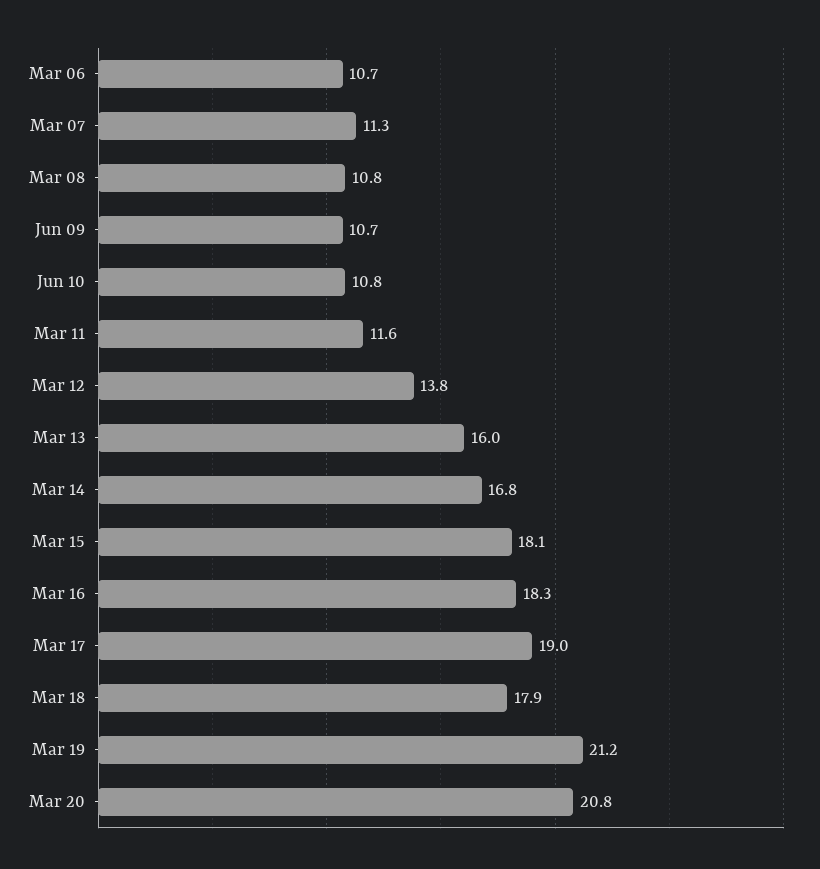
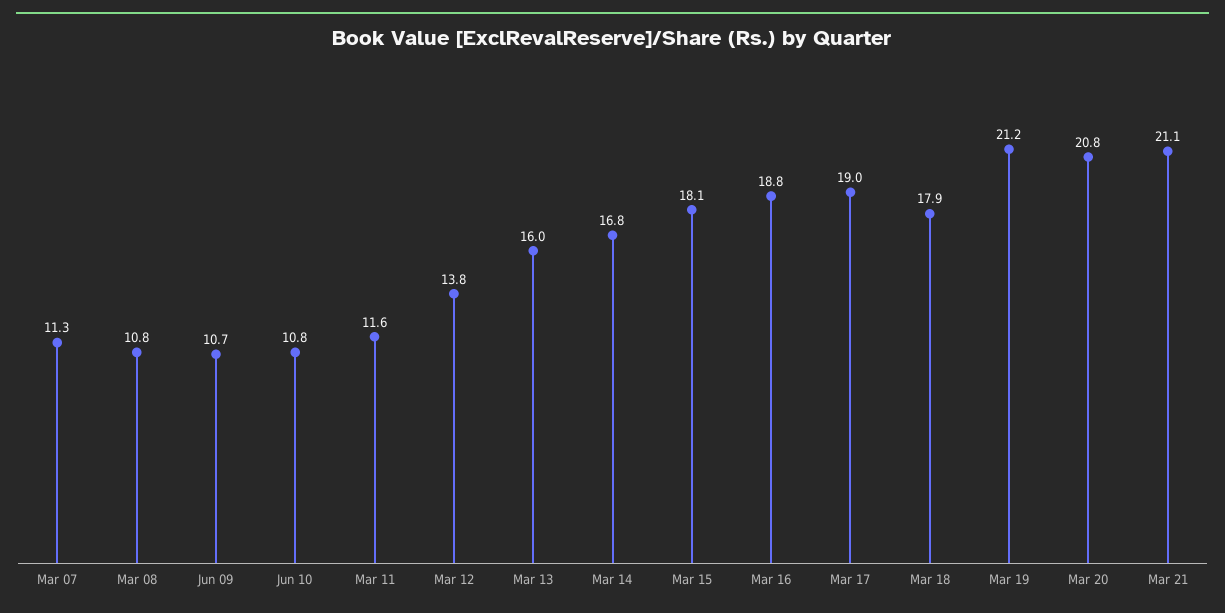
Mar 06: 10.7 -> none
Mar 16: 18.3 -> 18.8
Mar 21: none -> 21.1

